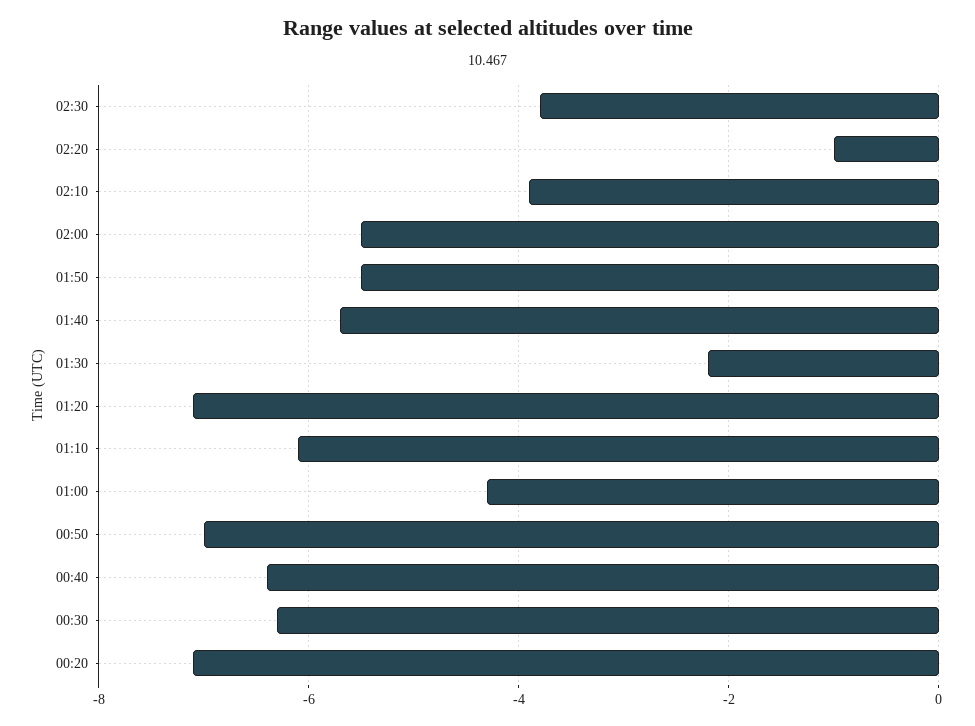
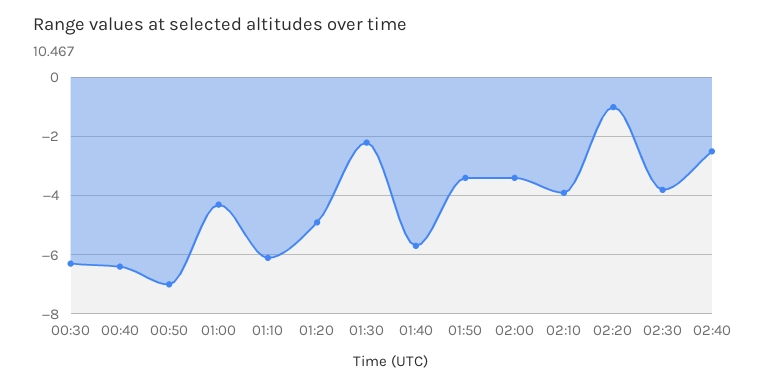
02:00: -5.5 -> -3.5
01:50: -5.5 -> -3.5
01:20: -7 -> -5
00:20: -7 -> none
02:40: none -> -2.5

